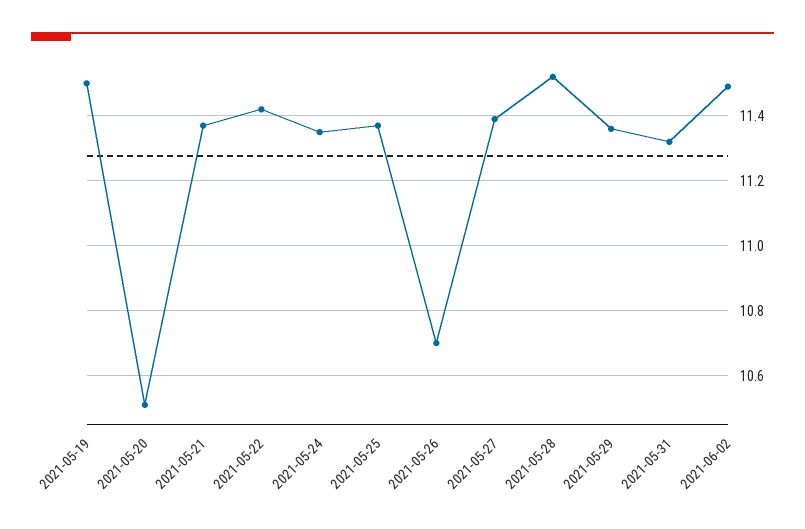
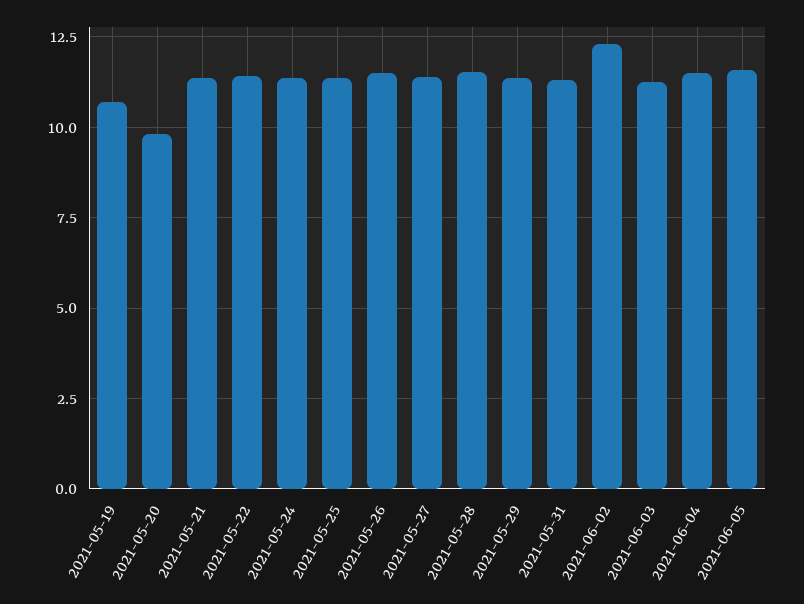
2021-05-19: 11.5 -> 10.75
2021-05-20: 10.5 -> 9.75
2021-05-26: 10.7 -> 11.5
2021-06-02: 11.5 -> 12.25
2021-06-03: none -> 11.25
2021-06-04: none -> 11.5
2021-06-05: none -> 11.5

